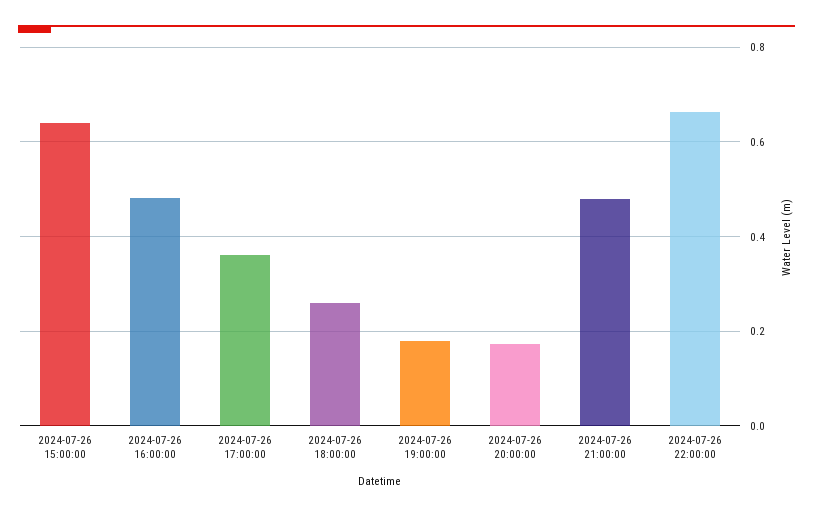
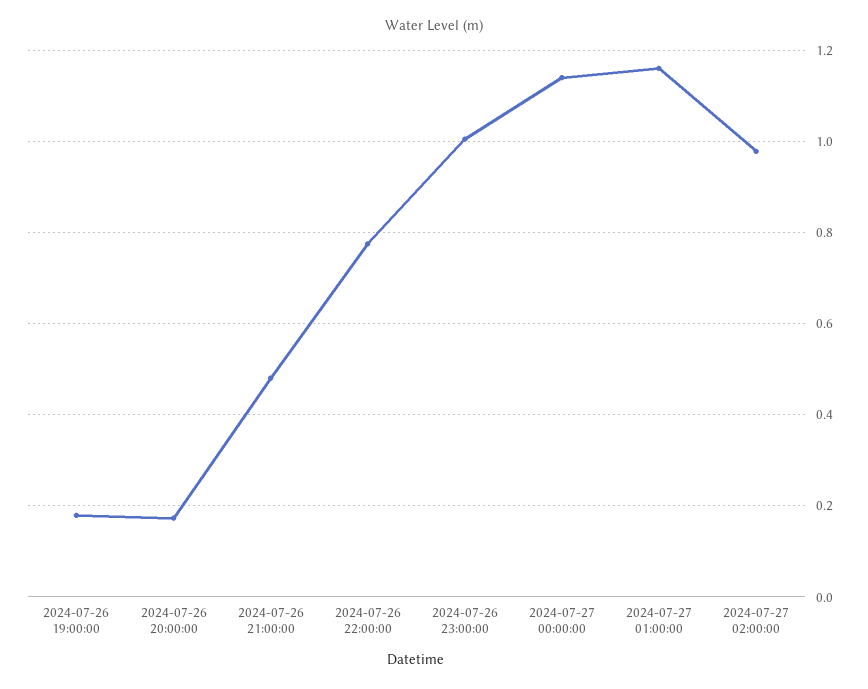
2024-07-26 15:00:00: 0.64 -> none
2024-07-26 16:00:00: 0.48 -> none
2024-07-26 17:00:00: 0.36 -> none
2024-07-26 18:00:00: 0.26 -> none
2024-07-26 22:00:00: 0.66 -> 0.78
2024-07-26 23:00:00: none -> 1
2024-07-27 00:00:00: none -> 1.14
2024-07-27 01:00:00: none -> 1.16
2024-07-27 02:00:00: none -> 0.98

